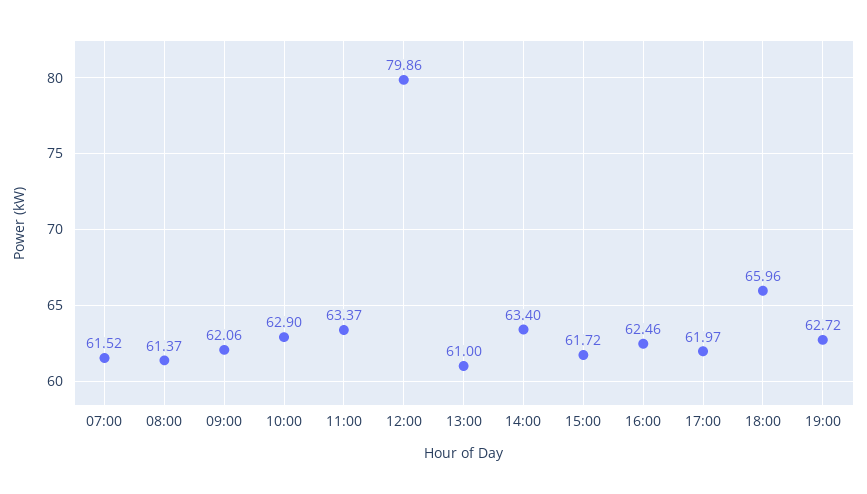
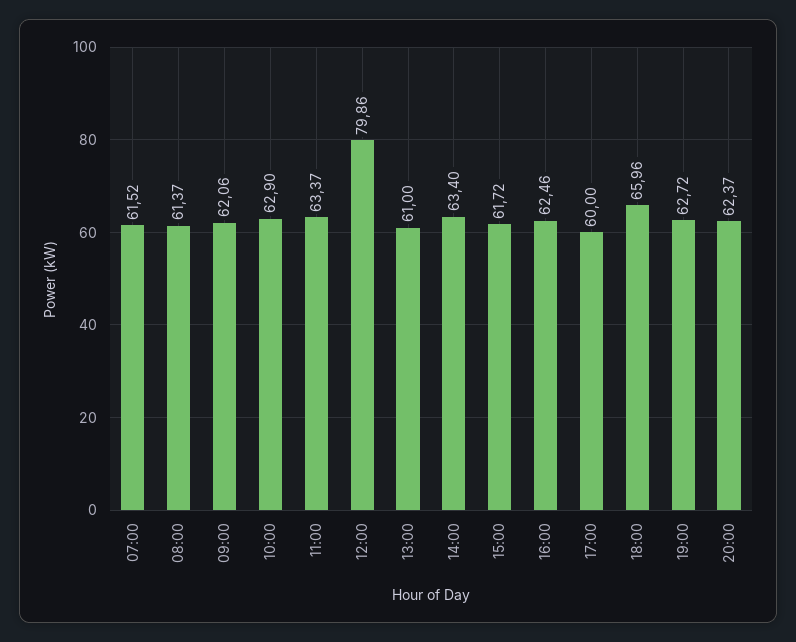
17:00: 61.97 -> 60
20:00: none -> 62.37

